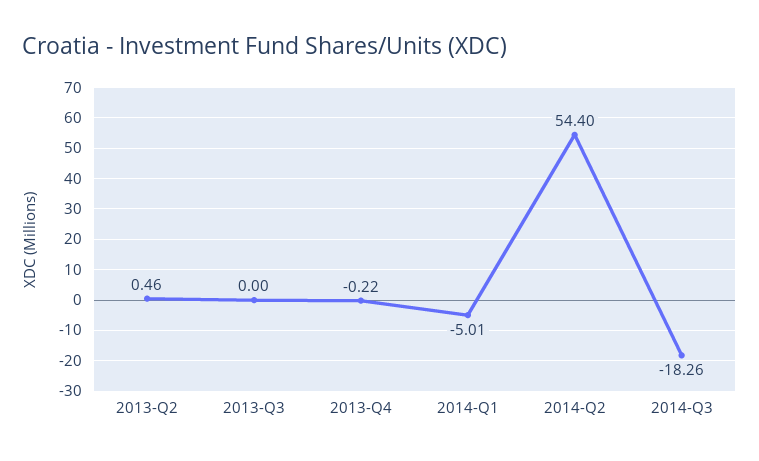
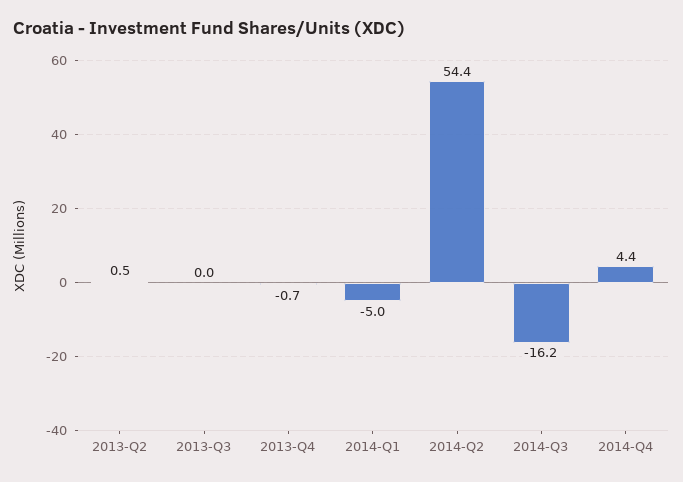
2013-Q4: -0.22 -> -0.7
2014-Q3: -18.26 -> -16.2
2014-Q4: none -> 4.4

